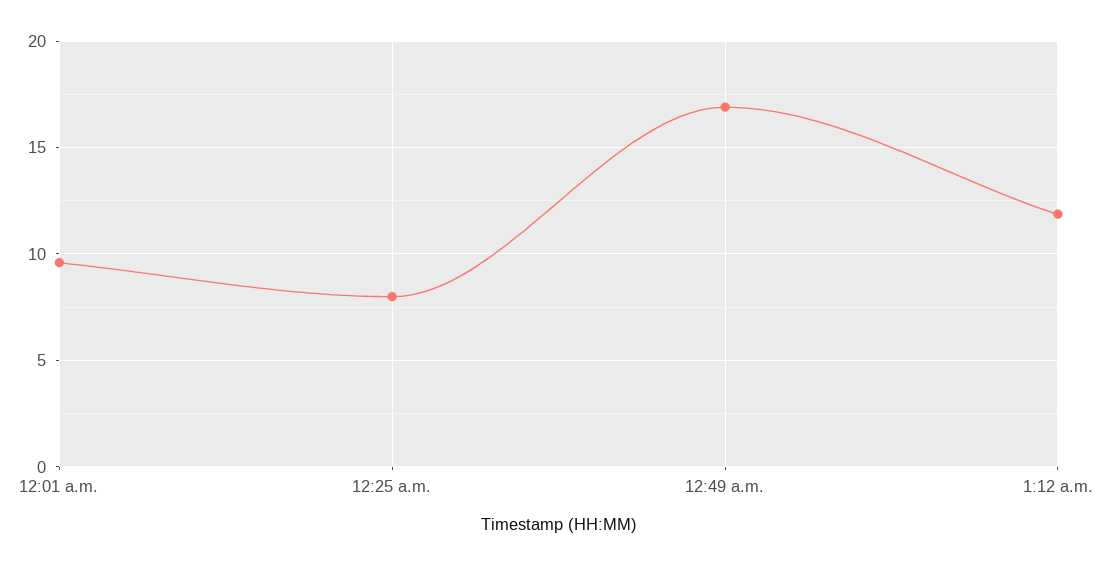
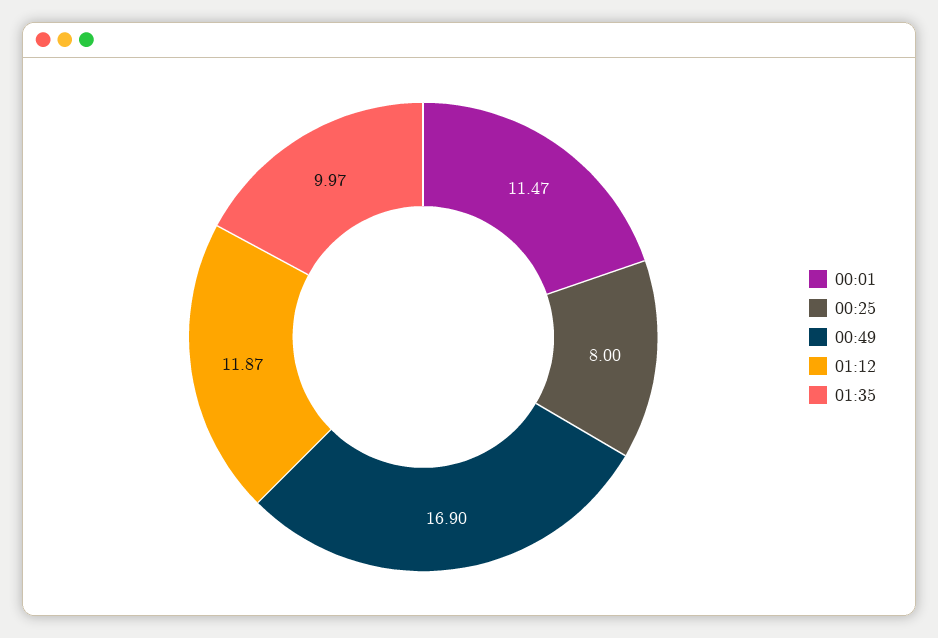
12:01 a.m.: 9.5 -> 11.47
01:35: none -> 9.97

